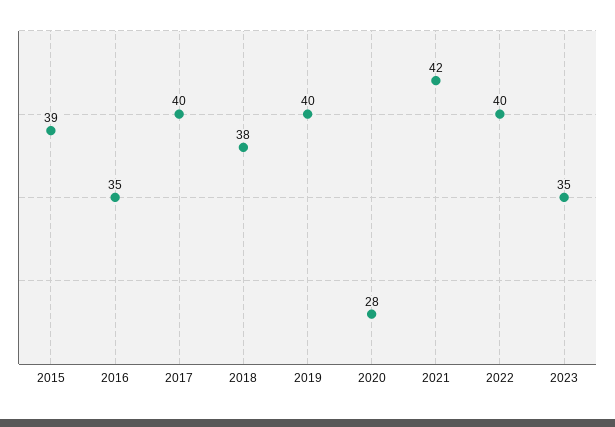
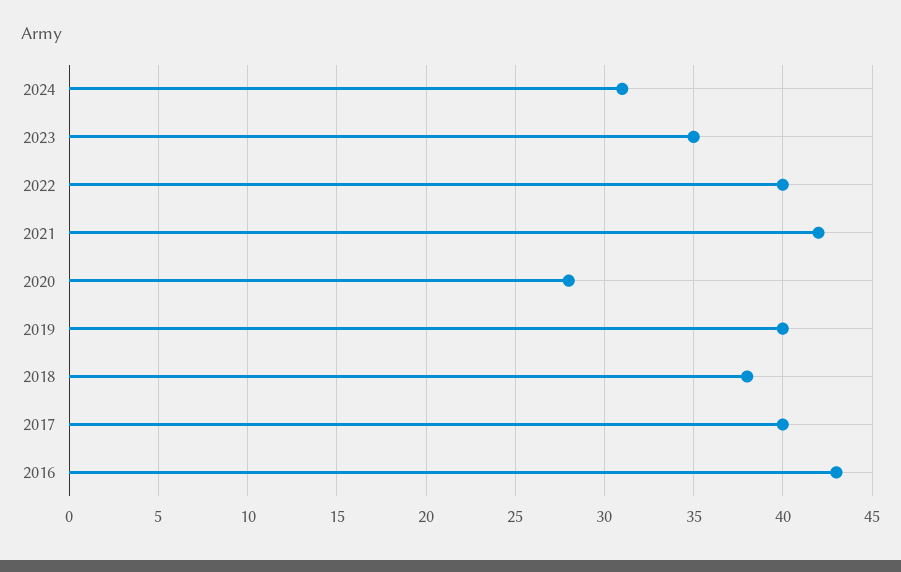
2015: 39 -> none
2016: 35 -> 43
2024: none -> 31

